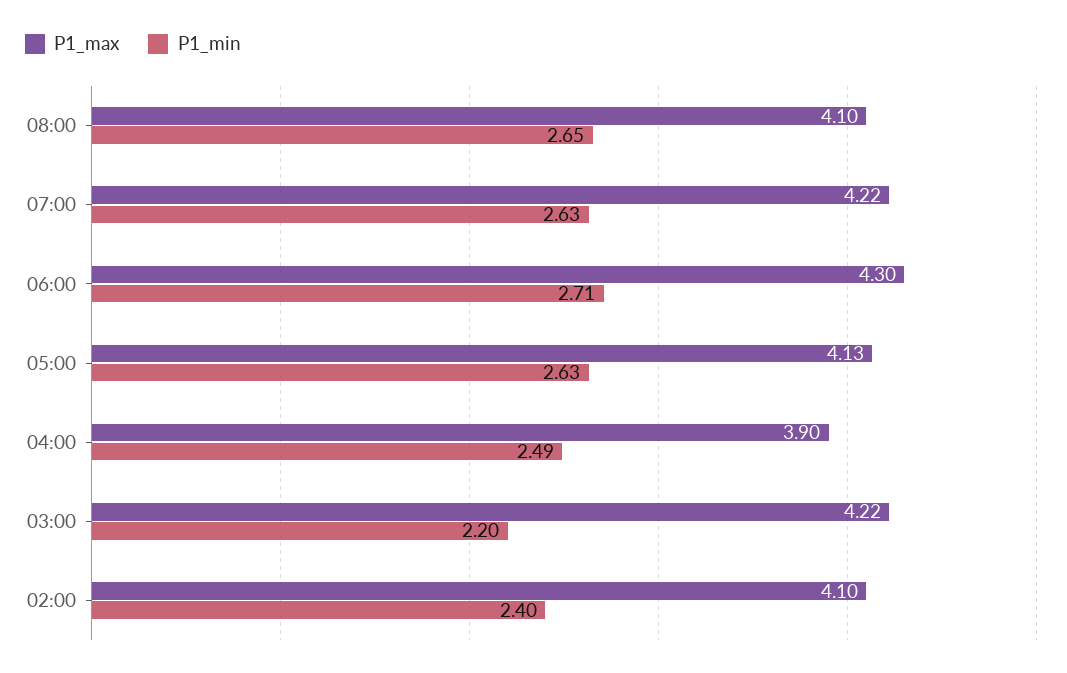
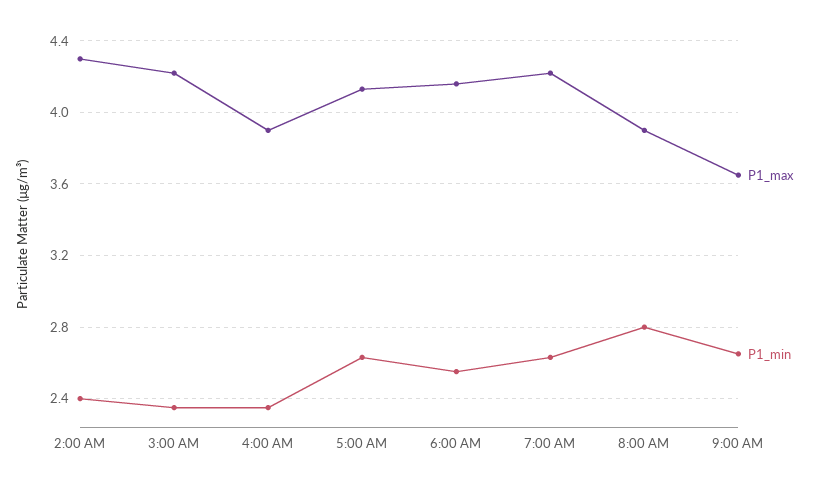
P1_max, 08:00: 4.1 -> 3.9
P1_min, 08:00: 2.65 -> 2.8
P1_max, 06:00: 4.3 -> 4.15
P1_min, 06:00: 2.71 -> 2.55
P1_min, 04:00: 2.49 -> 2.35
P1_min, 03:00: 2.2 -> 2.35
P1_max, 02:00: 4.1 -> 4.3
P1_max, 9:00 AM: none -> 3.65
P1_min, 9:00 AM: none -> 2.65

